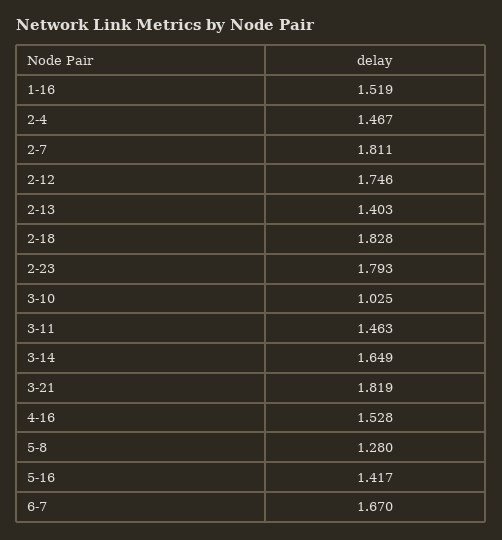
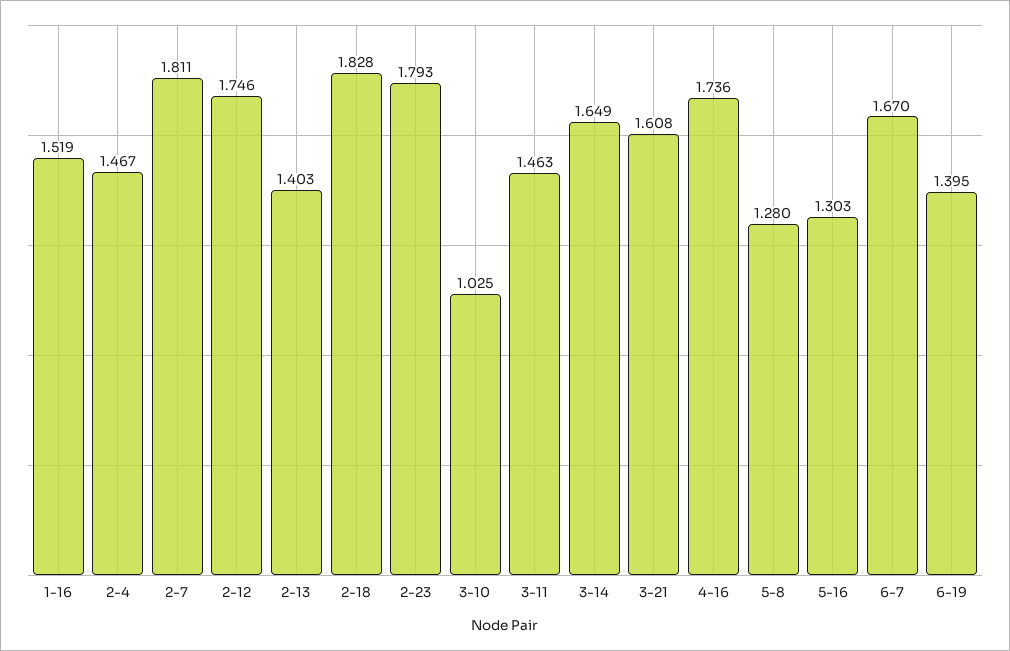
3-21: 1.819 -> 1.608
4-16: 1.528 -> 1.736
5-16: 1.417 -> 1.303
6-19: none -> 1.395

